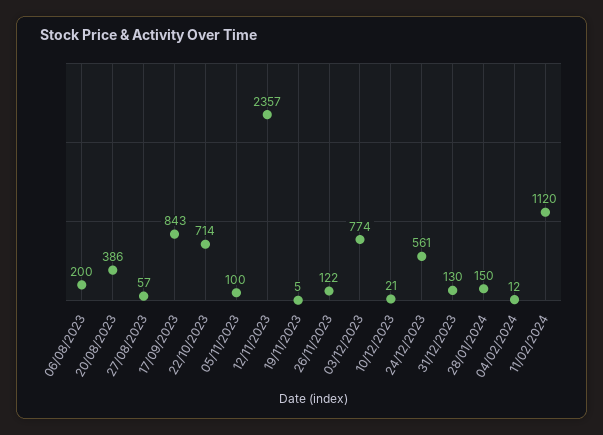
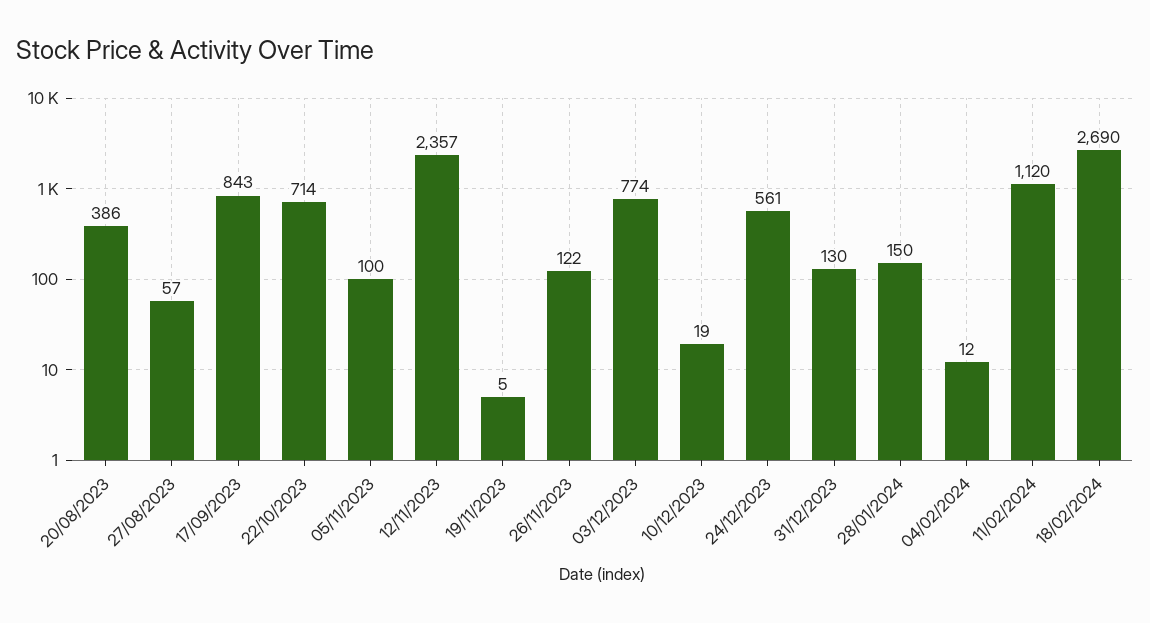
06/08/2023: 200 -> none
10/12/2023: 21 -> 19
18/02/2024: none -> 2690

